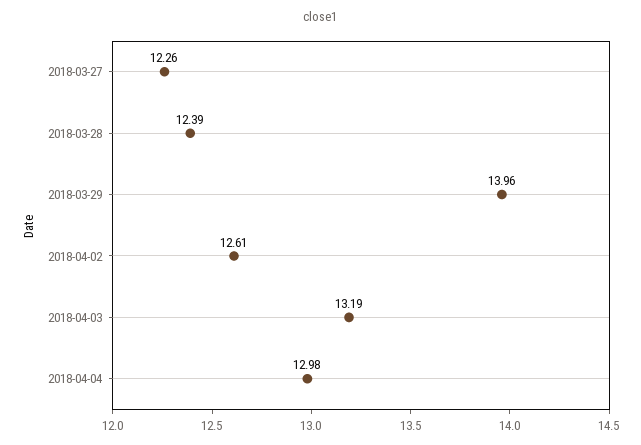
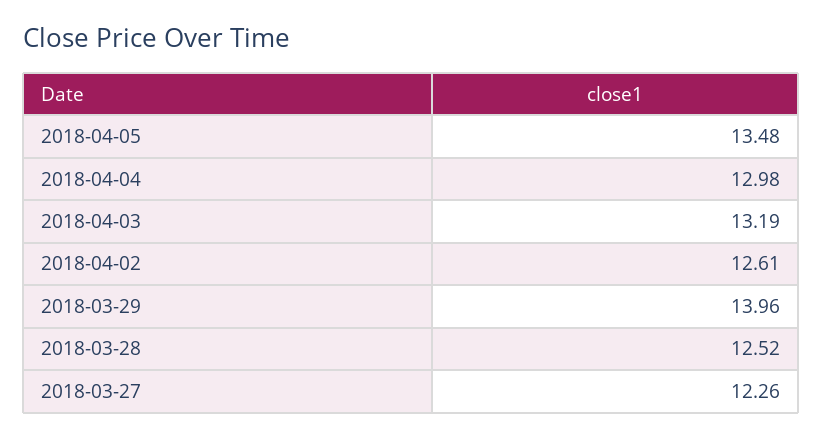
2018-03-28: 12.39 -> 12.52
2018-04-05: none -> 13.48

